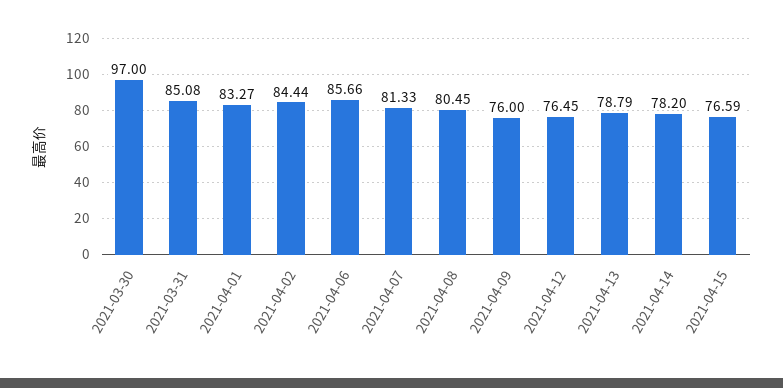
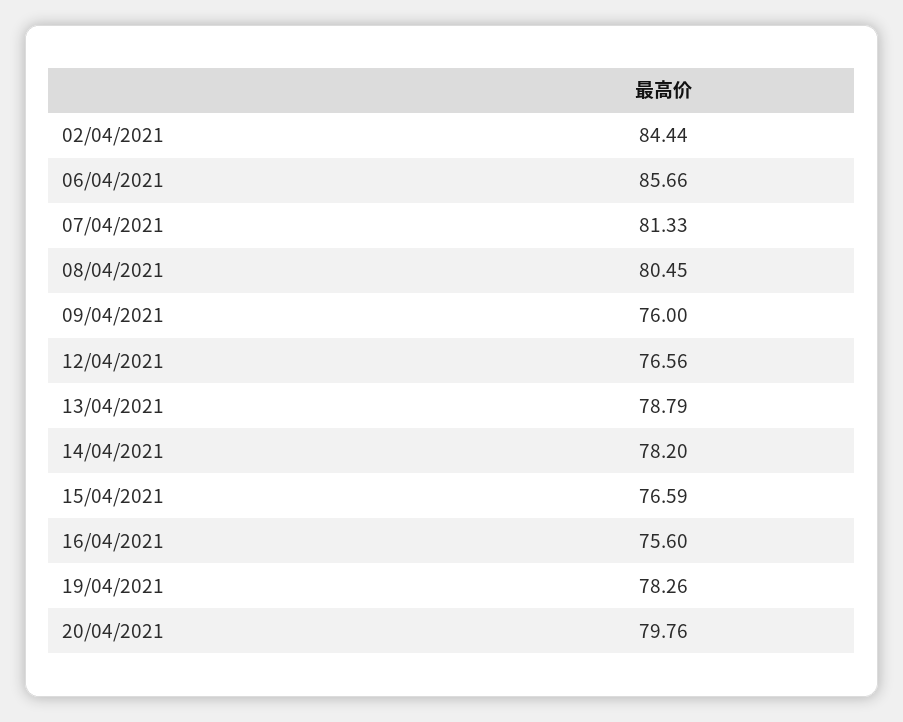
2021-03-30: 97 -> none
2021-03-31: 85.08 -> none
2021-04-01: 83.27 -> none
2021-04-12: 76.45 -> 76.56
16/04/2021: none -> 75.6
19/04/2021: none -> 78.26
20/04/2021: none -> 79.76

